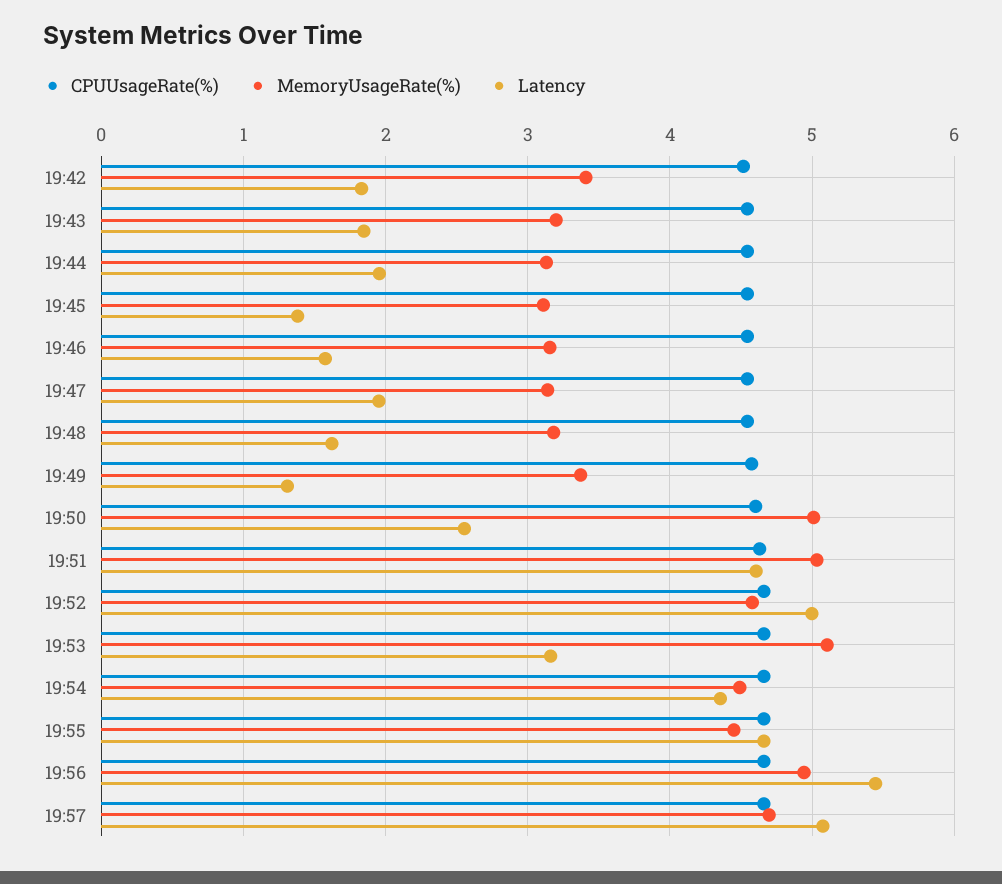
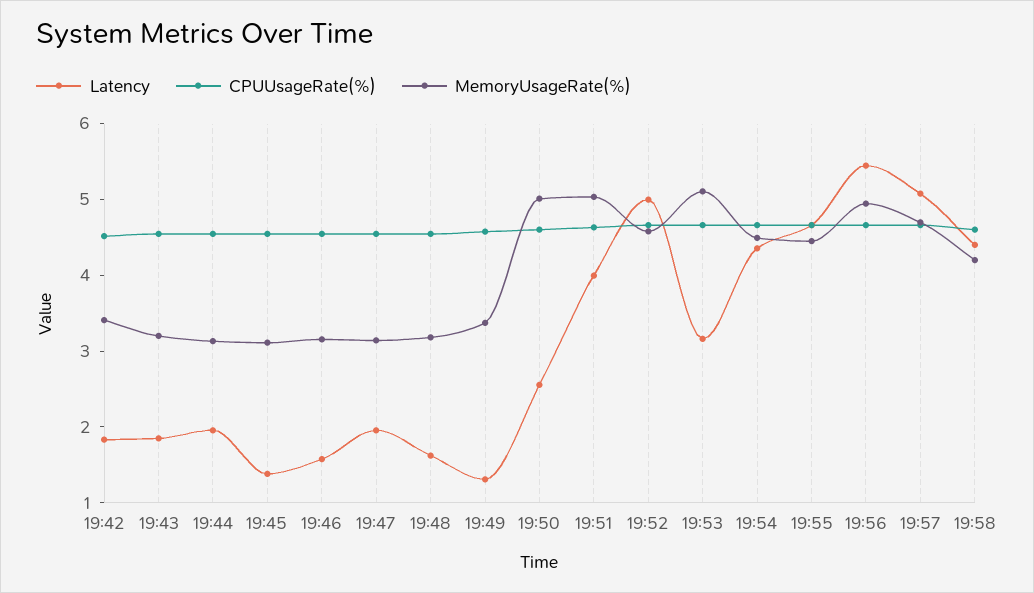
Latency, 19:51: 4.6 -> 4
Latency, 19:58: none -> 4.4
CPUUsageRate(%), 19:58: none -> 4.6
MemoryUsageRate(%), 19:58: none -> 4.2

